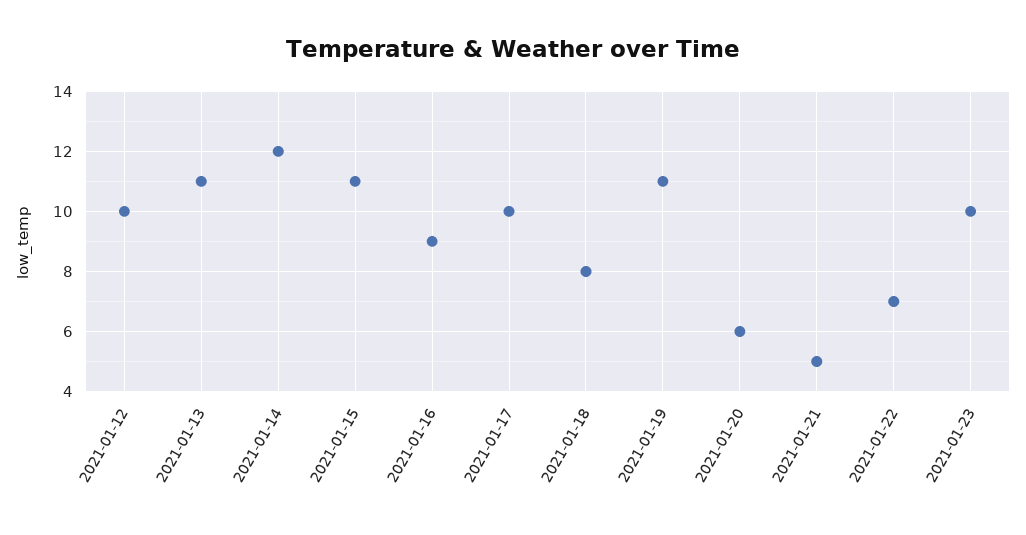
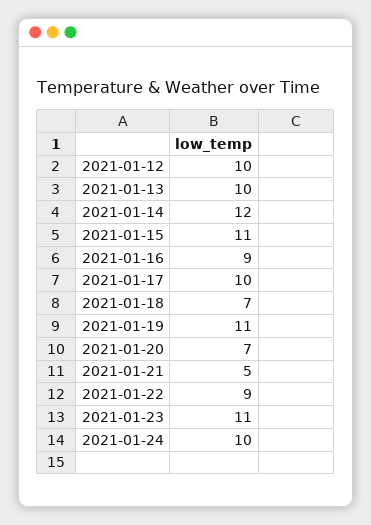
2021-01-13: 11 -> 10
2021-01-18: 8 -> 7
2021-01-20: 6 -> 7
2021-01-22: 7 -> 9
2021-01-23: 10 -> 11
2021-01-24: none -> 10

